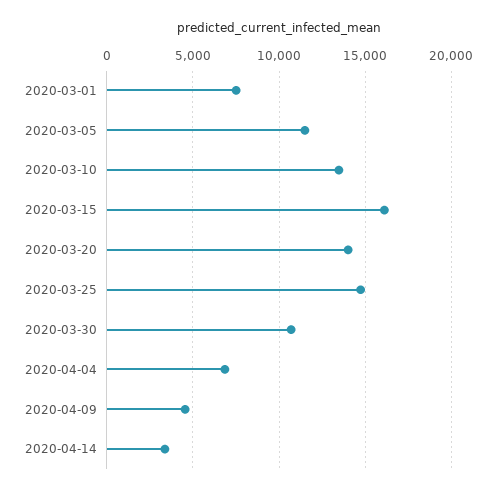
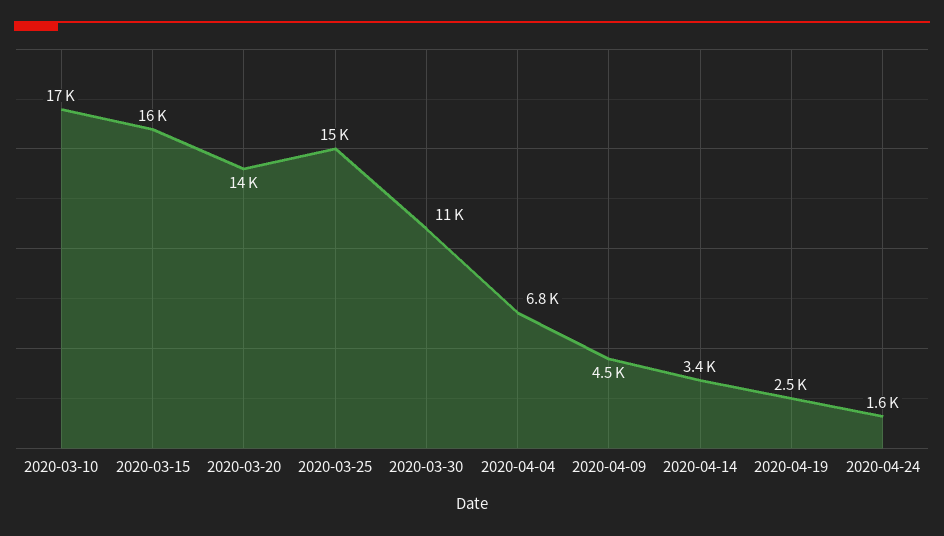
2020-03-01: 7500 -> none
2020-03-05: 11500 -> none
2020-03-10: 13500 -> 17000
2020-04-19: none -> 2500
2020-04-24: none -> 1600

